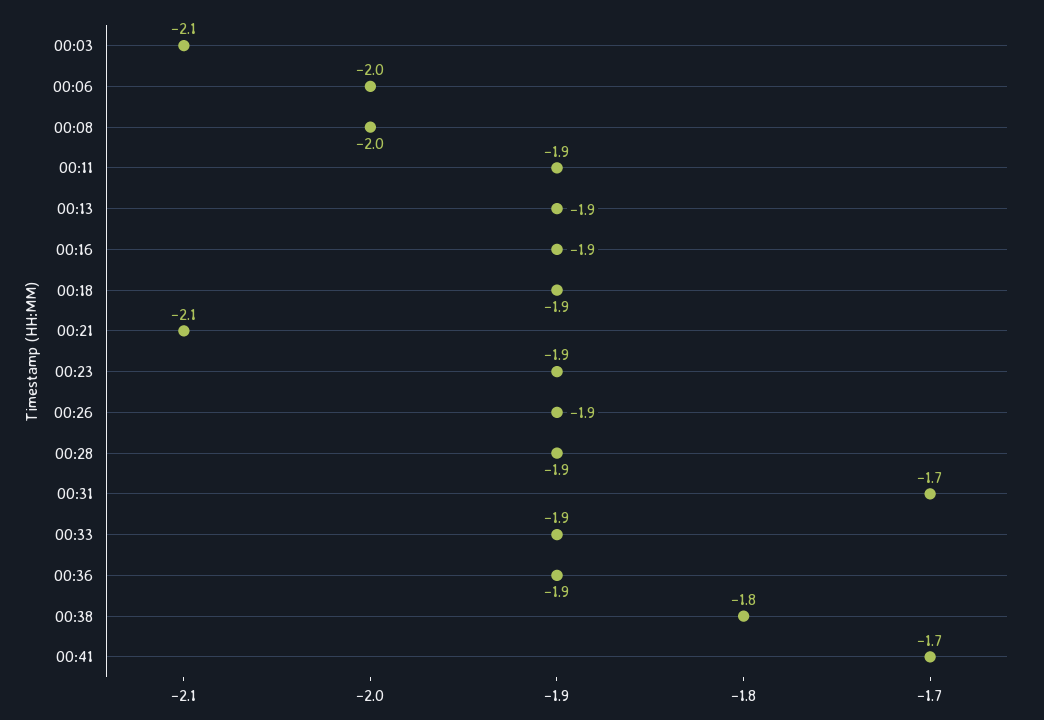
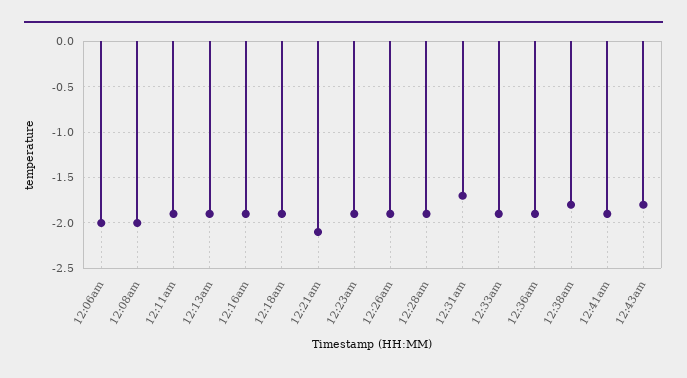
00:03: -2.1 -> none
00:41: -1.7 -> -1.9
12:43am: none -> -1.8

